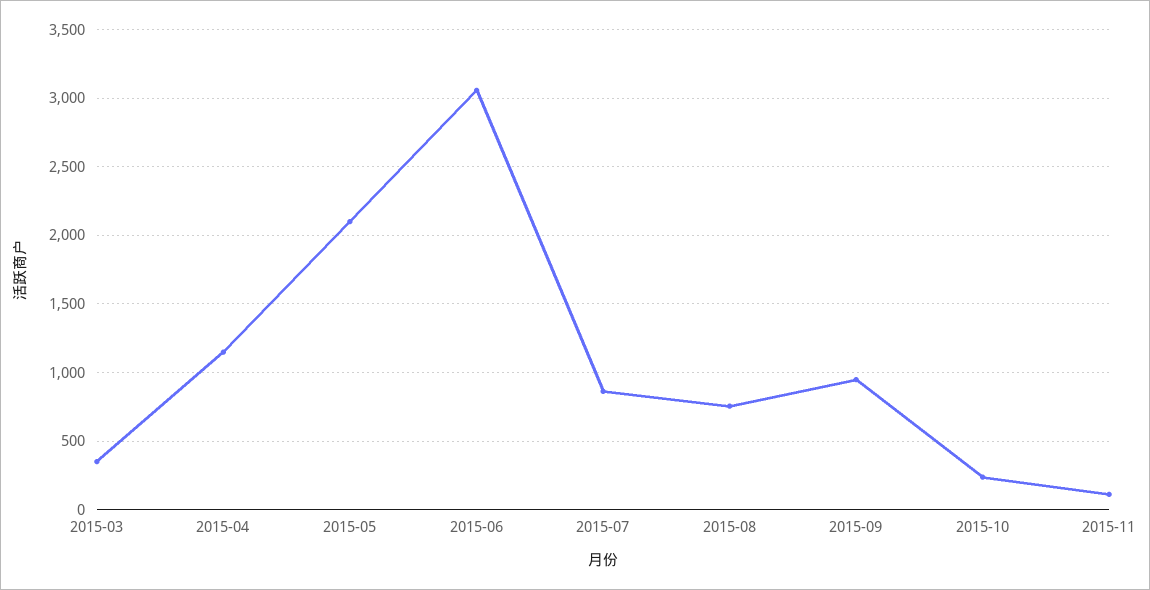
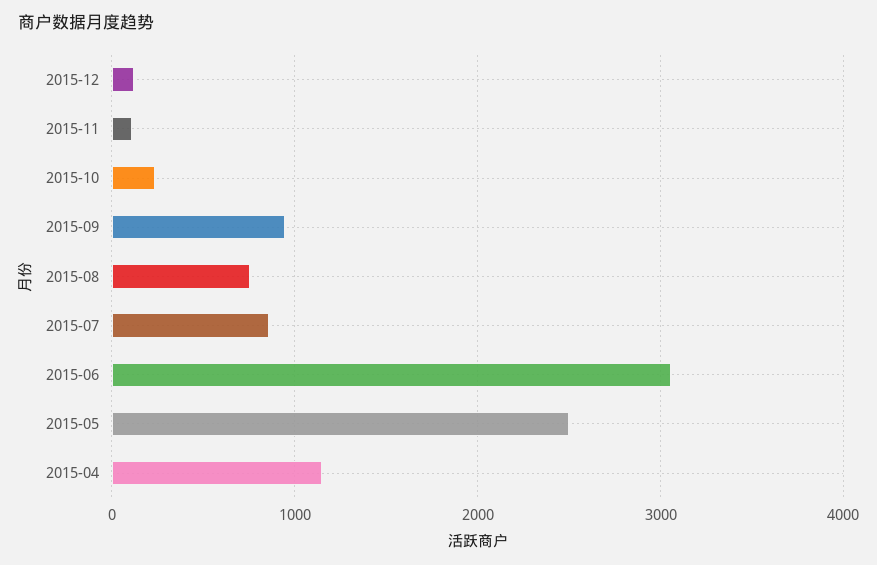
2015-03: 350 -> none
2015-05: 2100 -> 2500
2015-12: none -> 100

